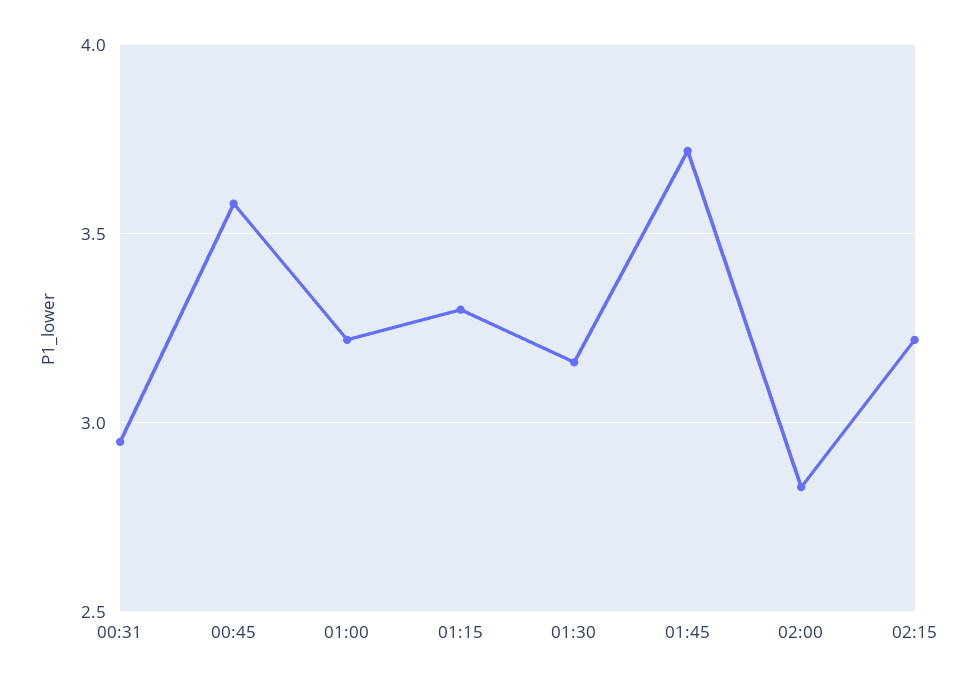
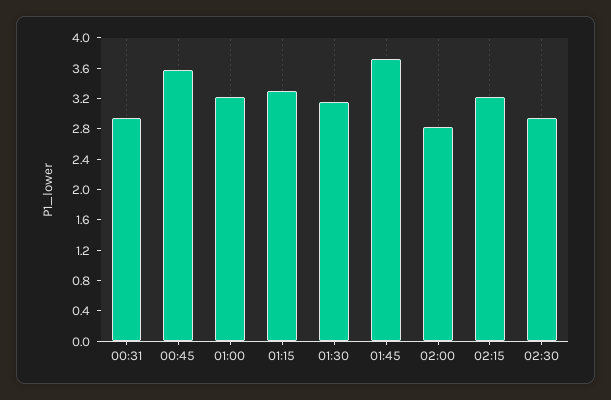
02:30: none -> 3

